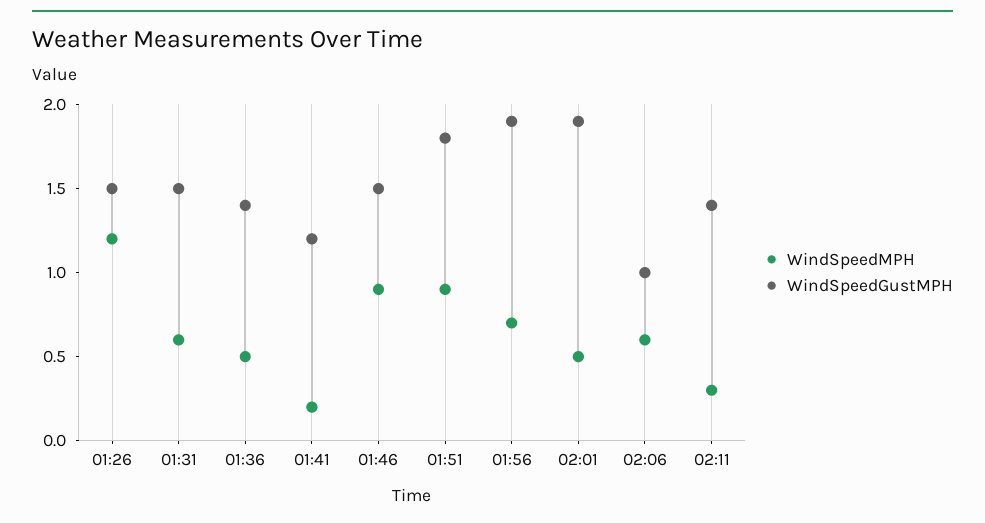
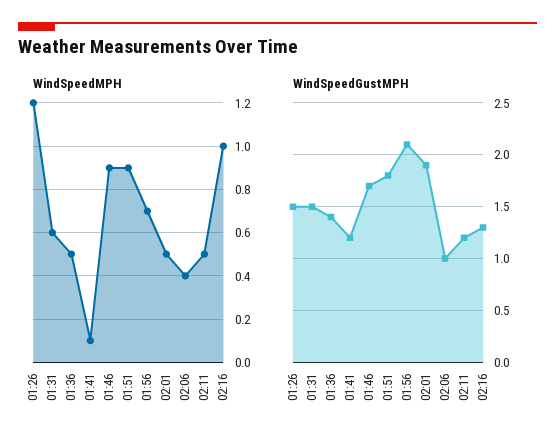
WindSpeedMPH, 01:41: 0.2 -> 0.1
WindSpeedGustMPH, 01:46: 1.5 -> 1.7
WindSpeedGustMPH, 01:56: 1.9 -> 2.1
WindSpeedMPH, 02:06: 0.6 -> 0.4
WindSpeedMPH, 02:11: 0.3 -> 0.5
WindSpeedGustMPH, 02:11: 1.4 -> 1.2
WindSpeedMPH, 02:16: none -> 1
WindSpeedGustMPH, 02:16: none -> 1.3

